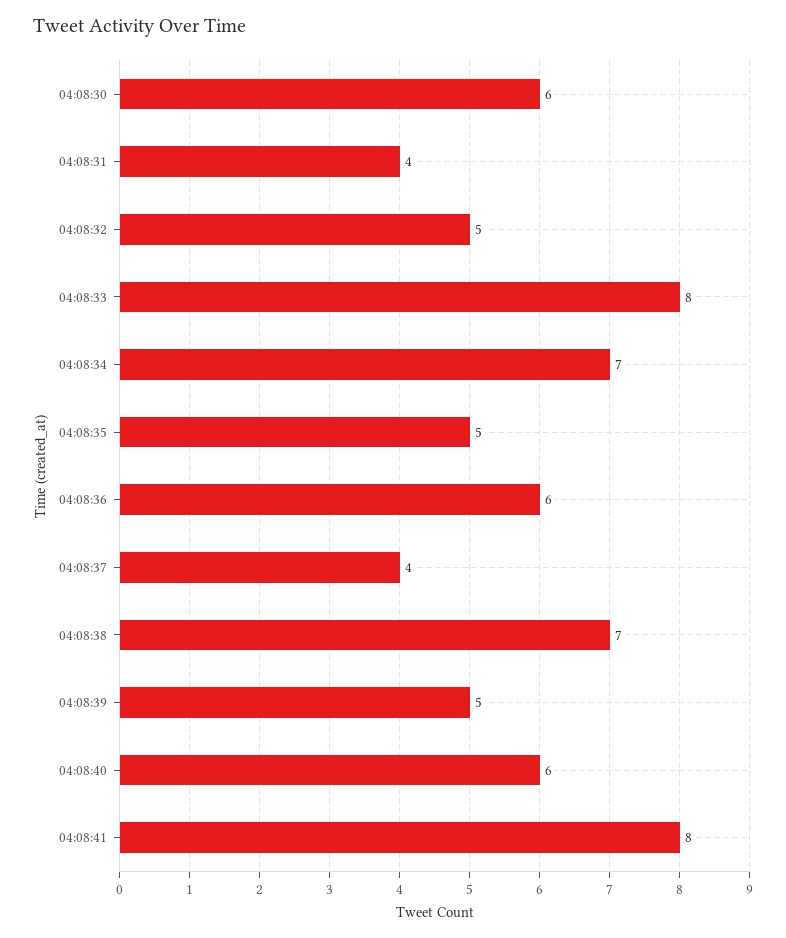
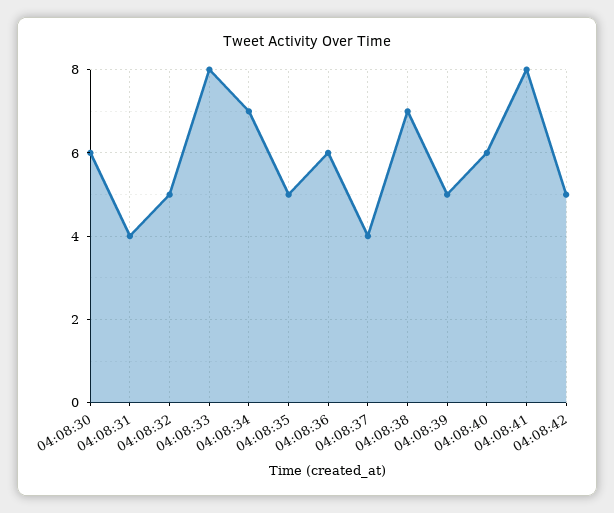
04:08:42: none -> 5

